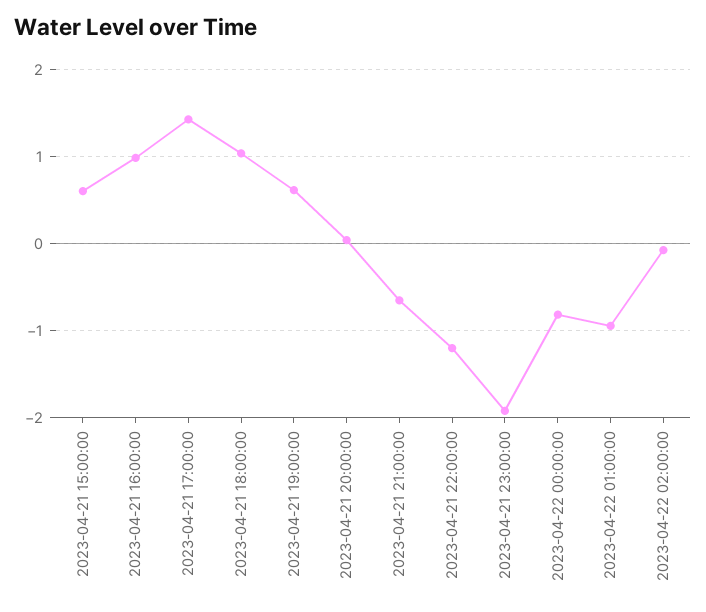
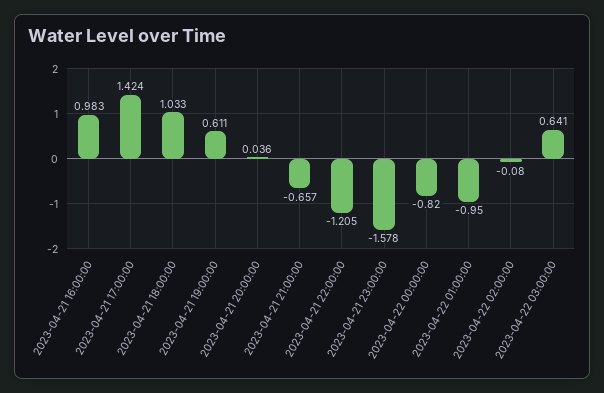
2023-04-21 15:00:00: 0.6 -> none
2023-04-21 23:00:00: -1.9 -> -1.578
2023-04-22 03:00:00: none -> 0.641

